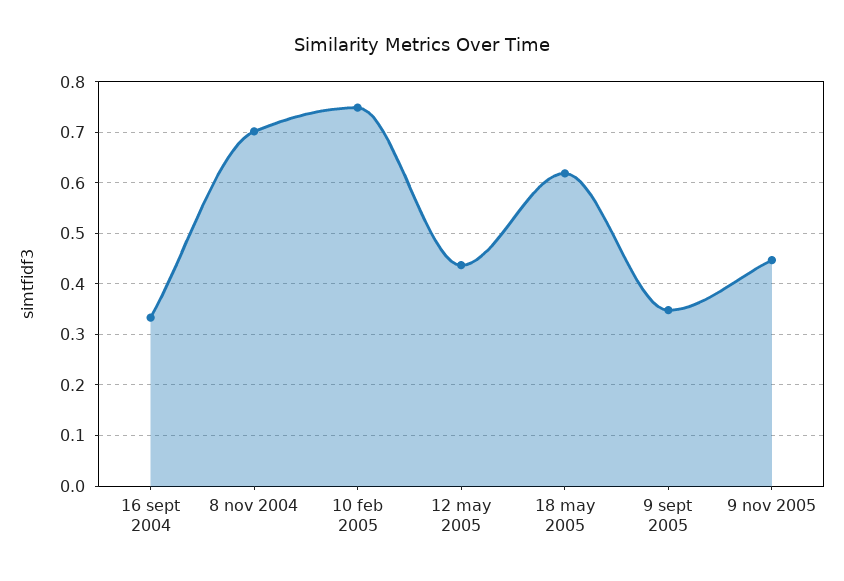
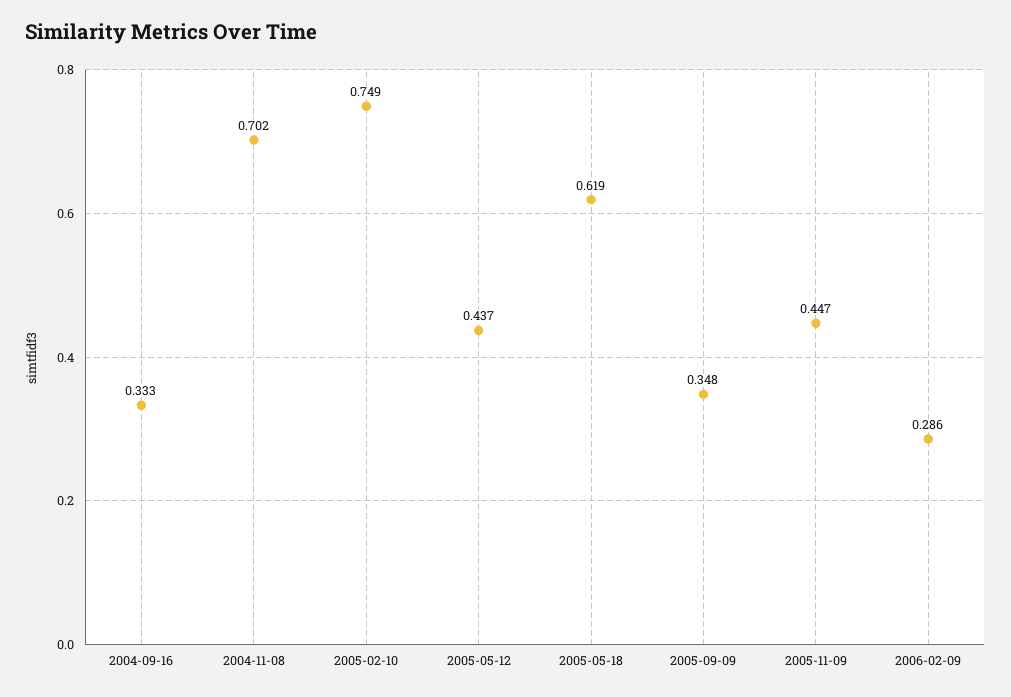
2006-02-09: none -> 0.286

